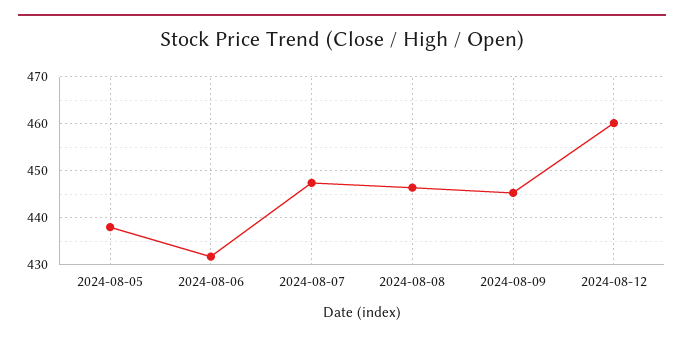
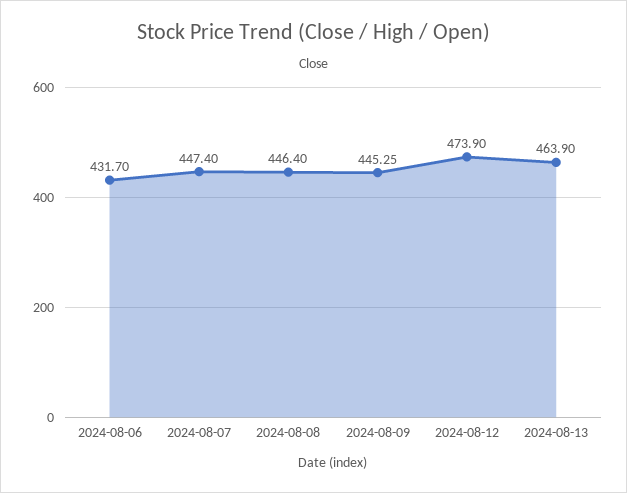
2024-08-05: 438 -> none
2024-08-12: 460 -> 473.9
2024-08-13: none -> 463.9

